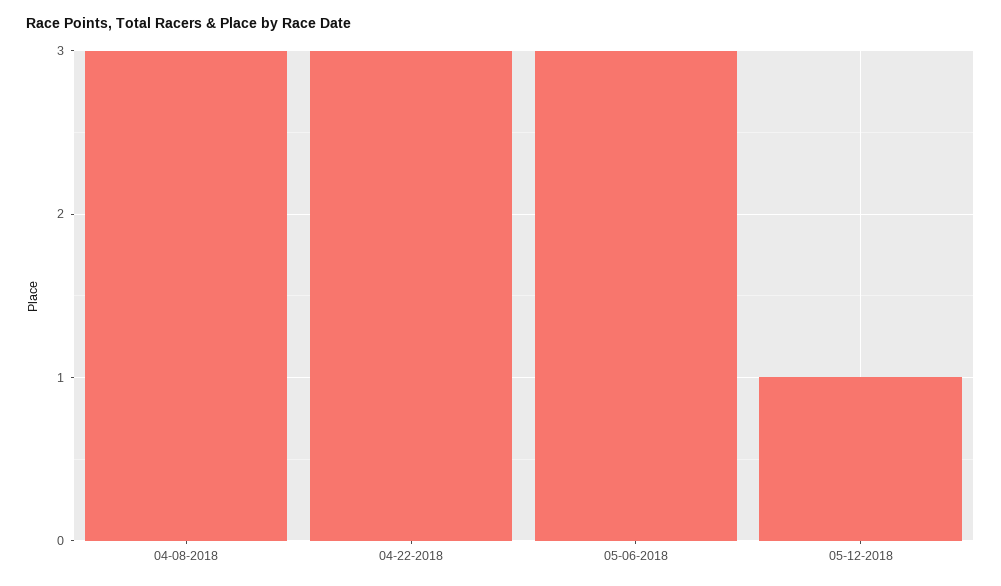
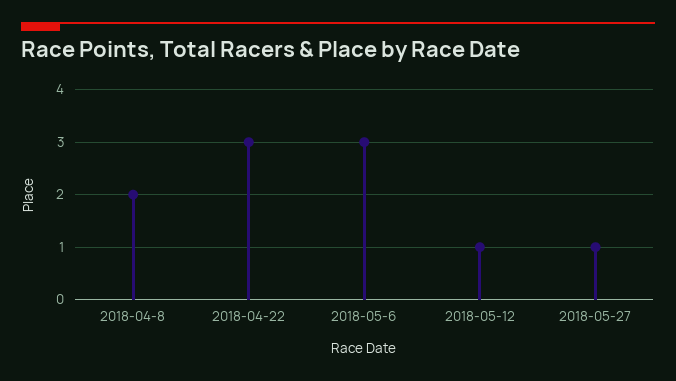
04-08-2018: 3 -> 2
2018-05-27: none -> 1

